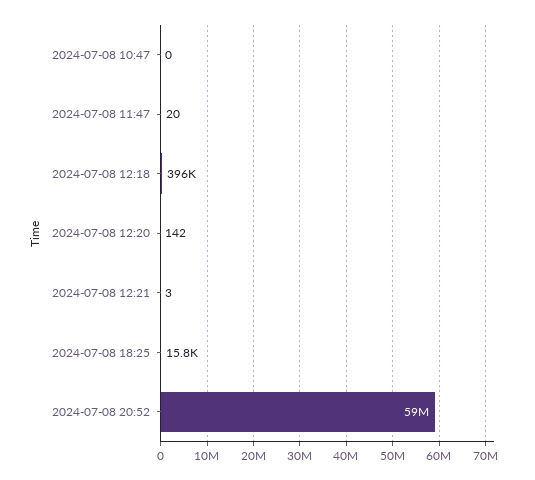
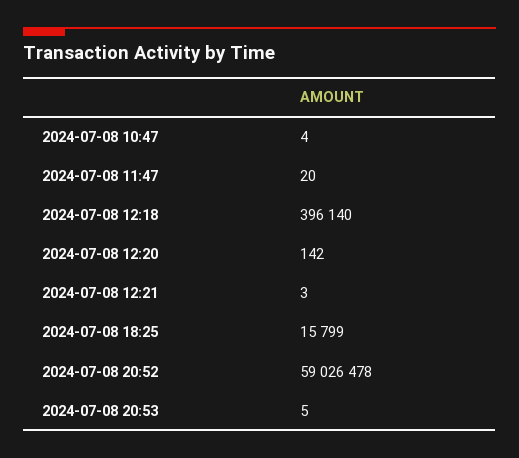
2024-07-08 10:47: 0 -> 4
2024-07-08 20:53: none -> 5

